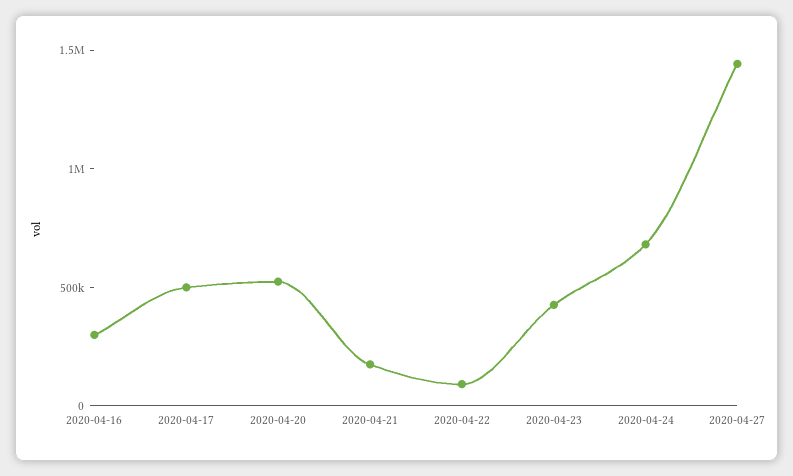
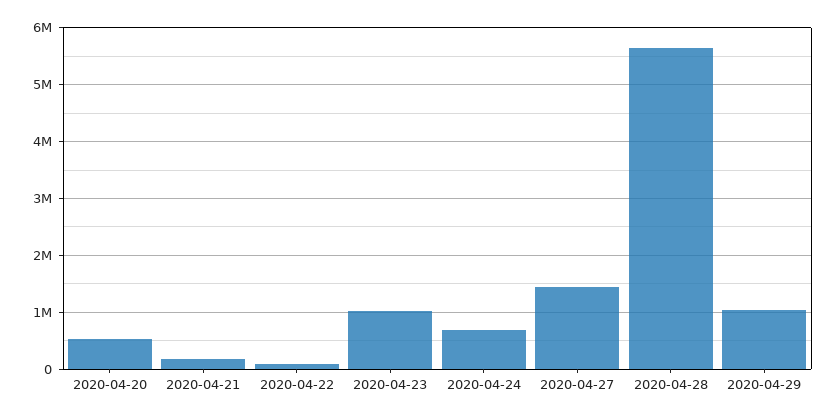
2020-04-16: 300000 -> none
2020-04-17: 500000 -> none
2020-04-23: 400000 -> 1000000
2020-04-28: none -> 5600000
2020-04-29: none -> 1000000

